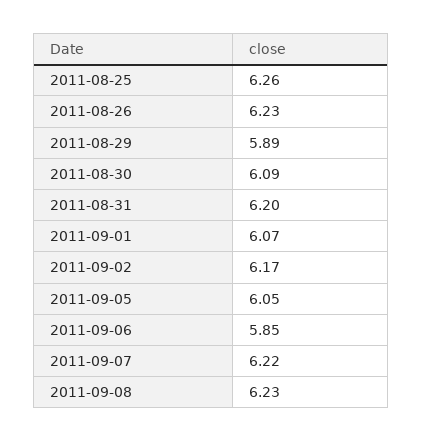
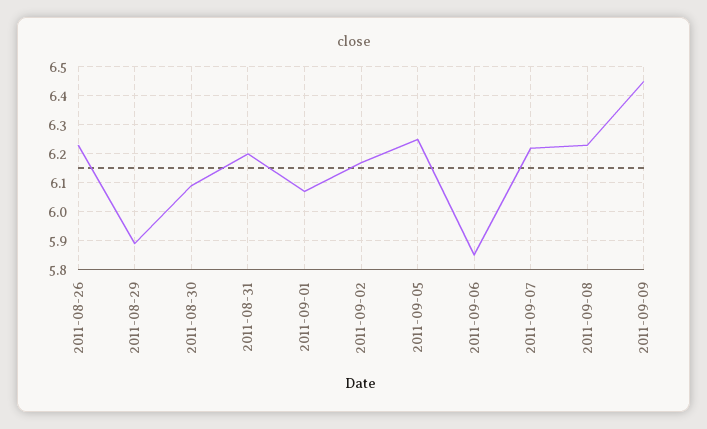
2011-08-25: 6.26 -> none
2011-09-05: 6.05 -> 6.25
2011-09-09: none -> 6.45

